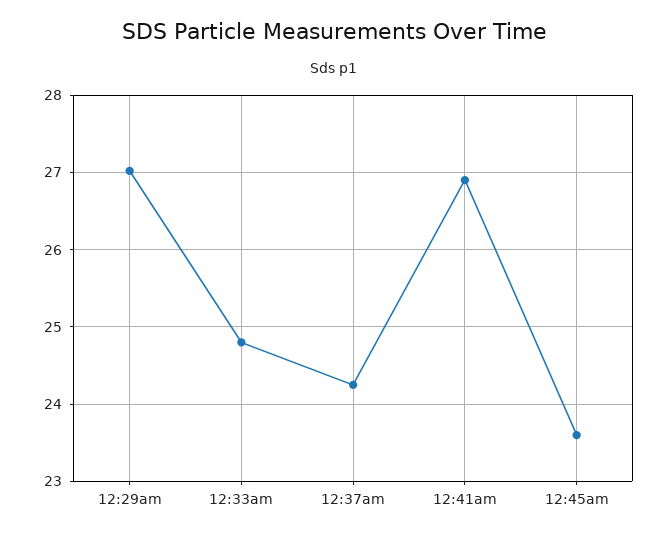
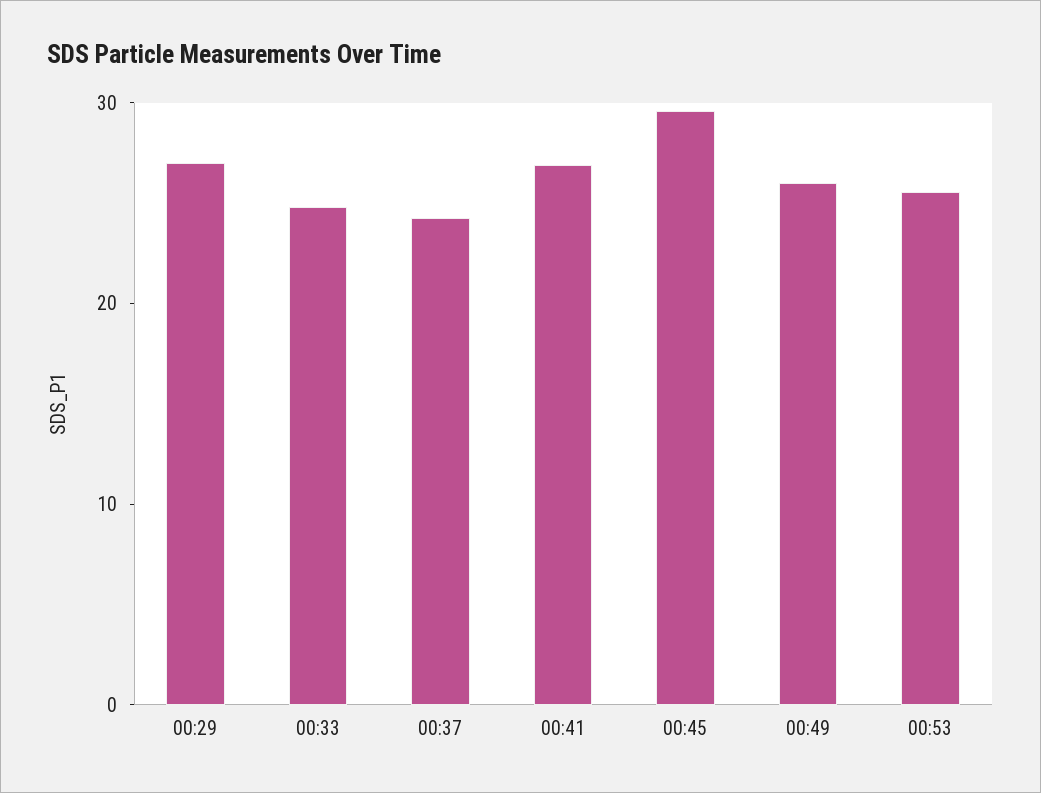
12:45am: 23.6 -> 30
00:49: none -> 26
00:53: none -> 26

